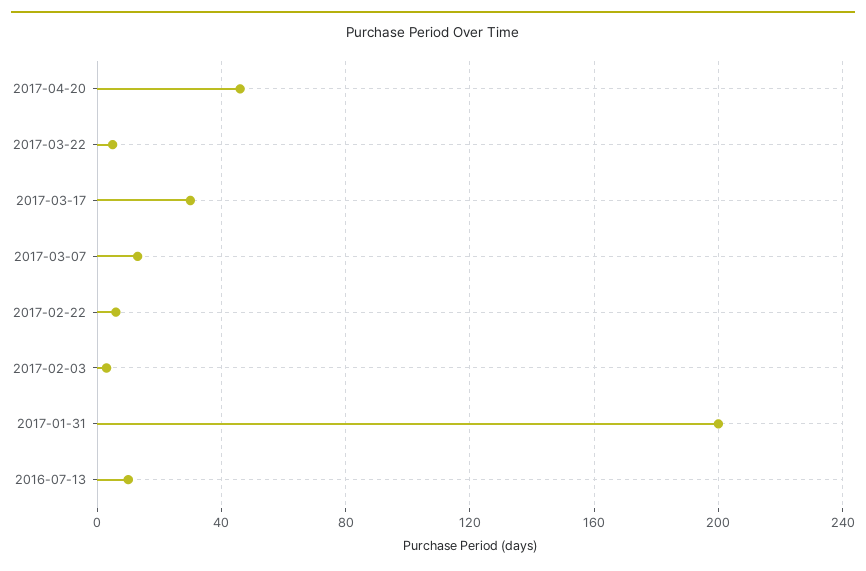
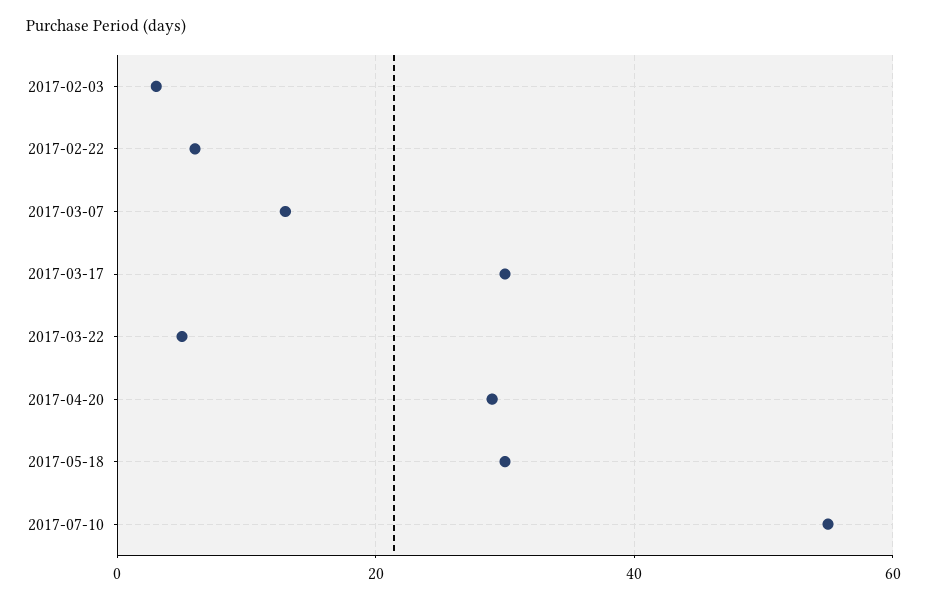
2017-04-20: 45 -> 30
2017-01-31: 200 -> none
2016-07-13: 10 -> none
2017-05-18: none -> 30
2017-07-10: none -> 55

